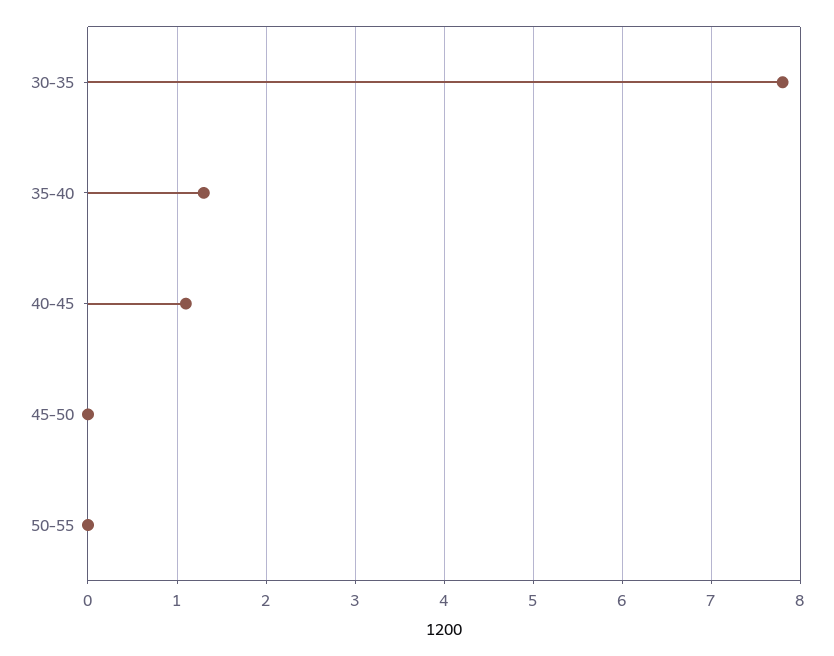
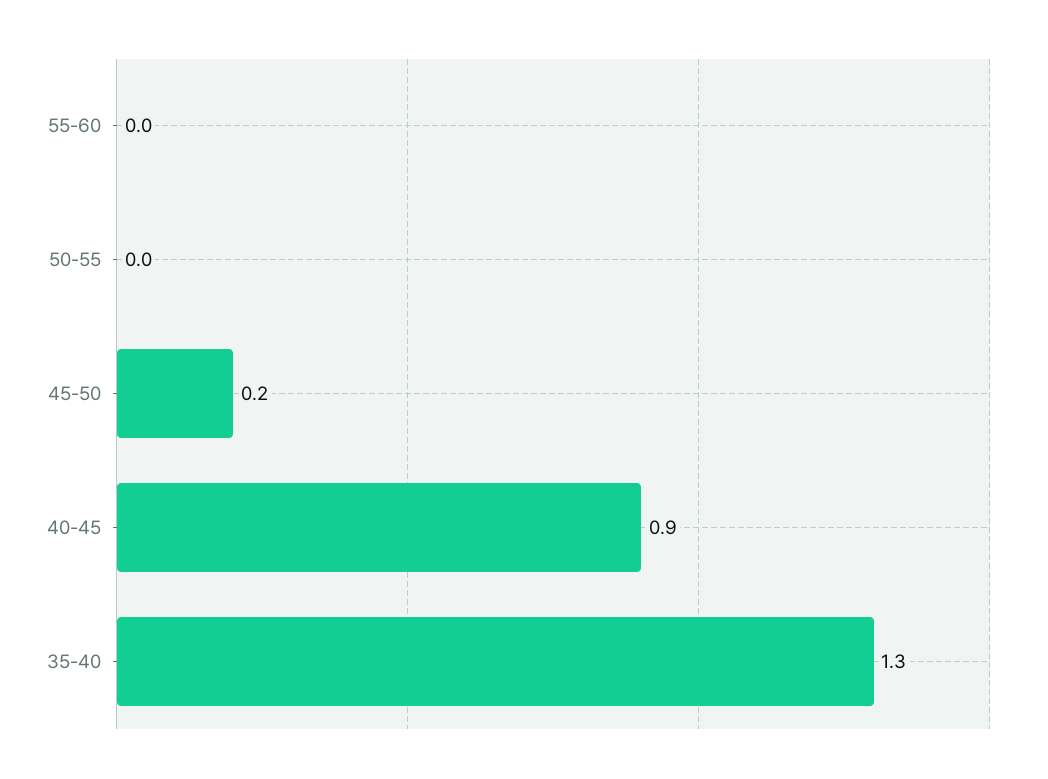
30-35: 7.8 -> none
40-45: 1.1 -> 0.9
45-50: 0 -> 0.2
55-60: none -> 0

